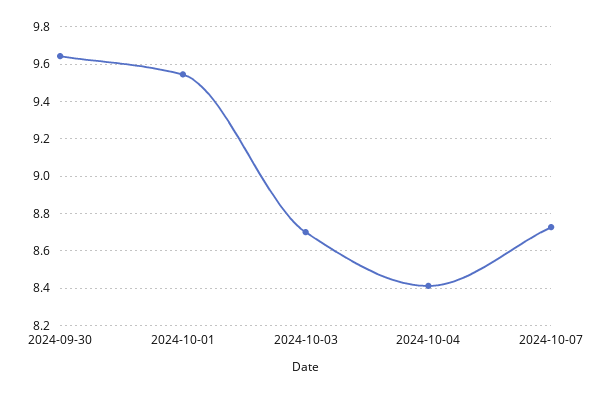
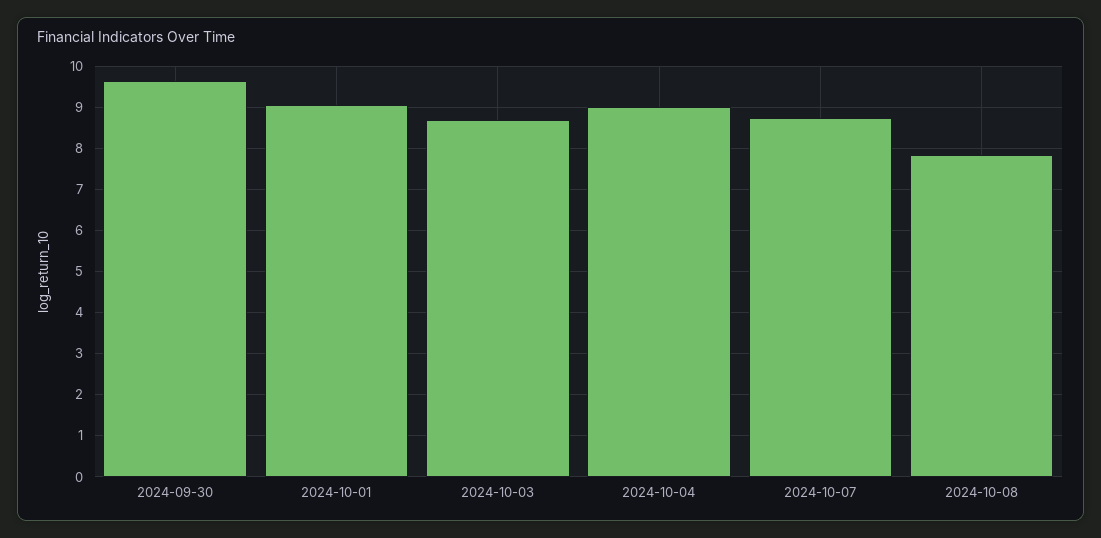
2024-10-01: 9.55 -> 9
2024-10-04: 8.4 -> 9
2024-10-08: none -> 7.8

